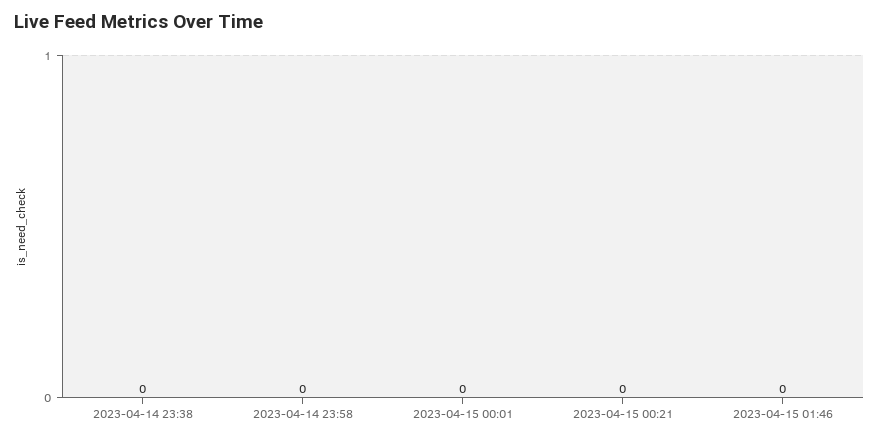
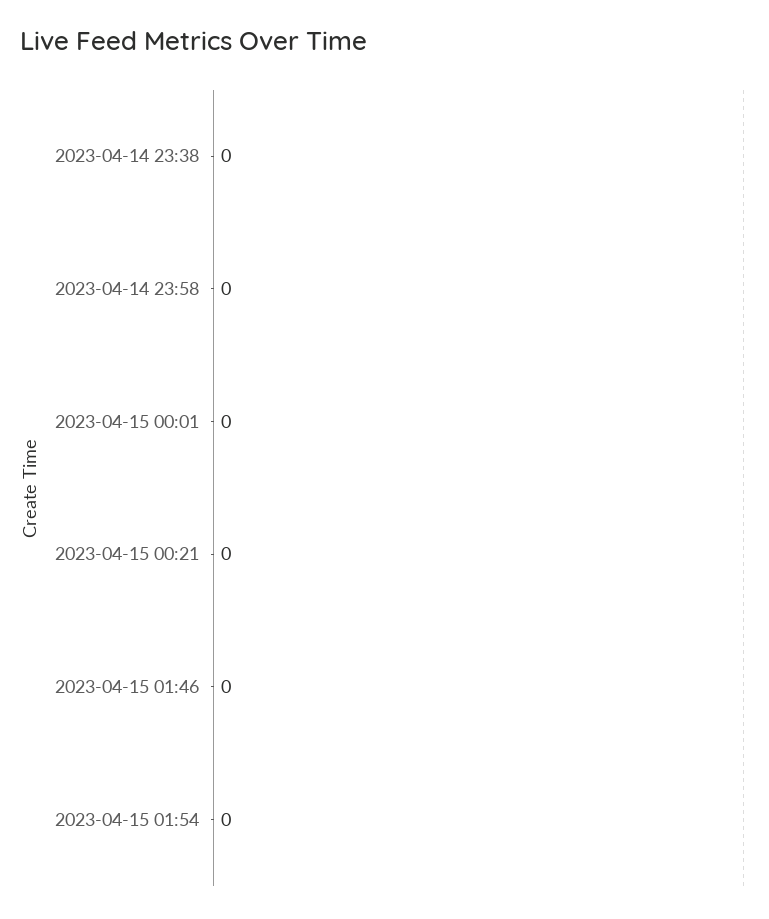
2023-04-15 01:54: none -> 0

